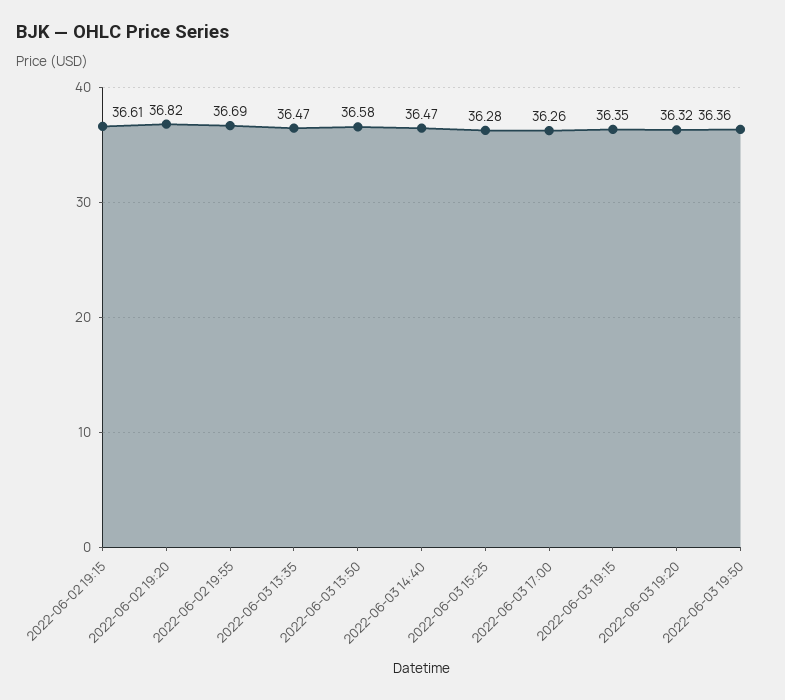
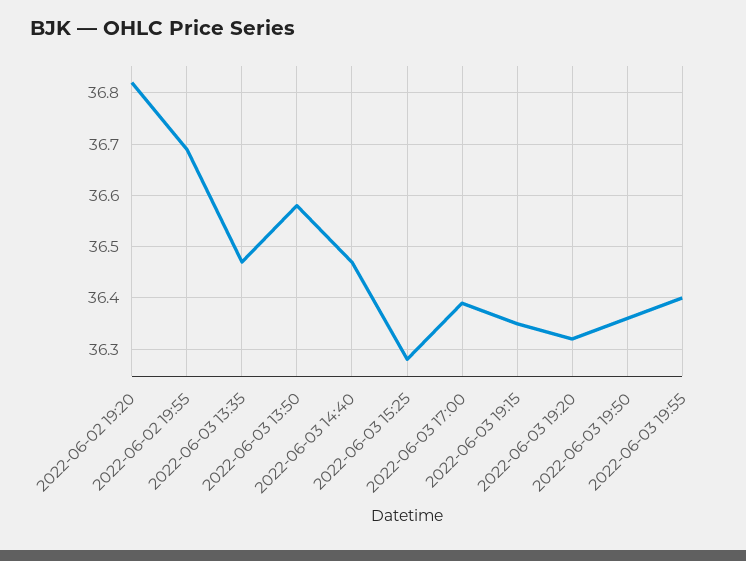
2022-06-02 19:15: 36.61 -> none
2022-06-03 17:00: 36.26 -> 36.4
2022-06-03 19:55: none -> 36.4

